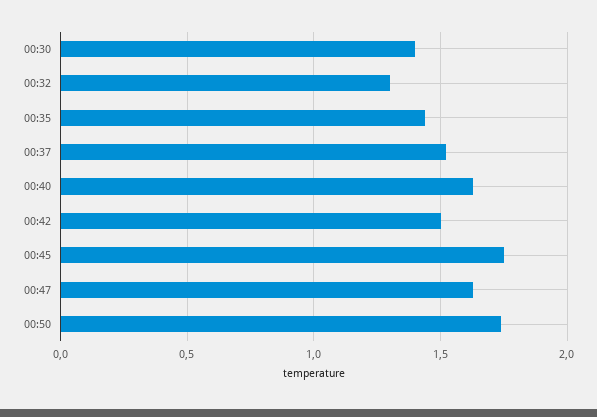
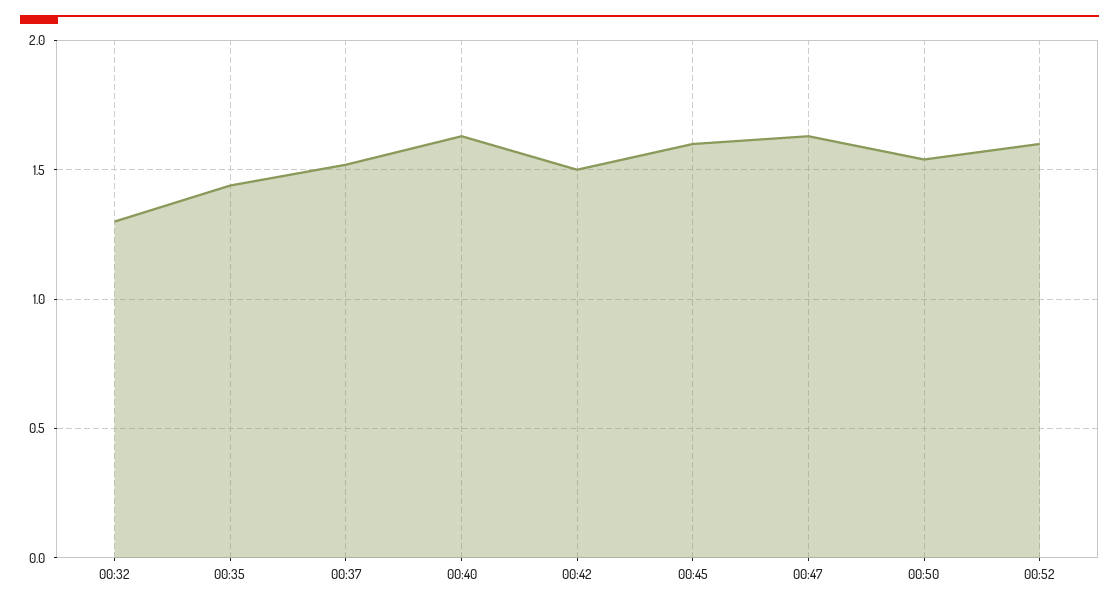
00:30: 1.4 -> none
00:45: 1.75 -> 1.6
00:50: 1.75 -> 1.55
00:52: none -> 1.6

